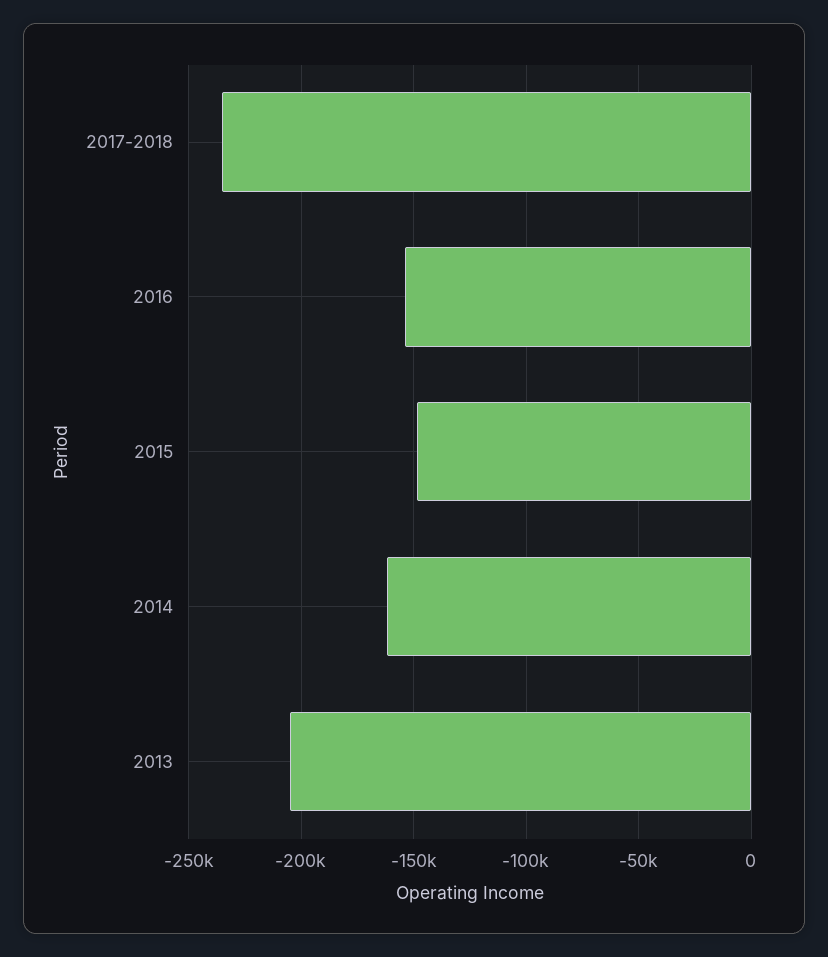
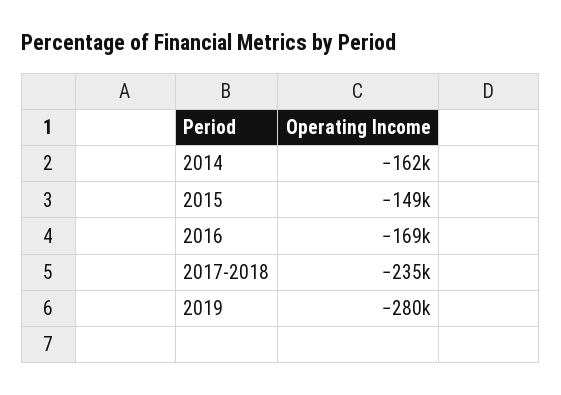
2016: -155000 -> -169000
2013: -205000 -> none
2019: none -> -280000

